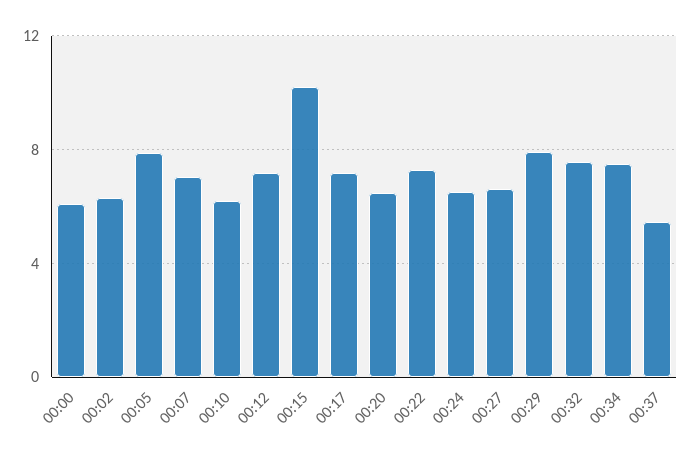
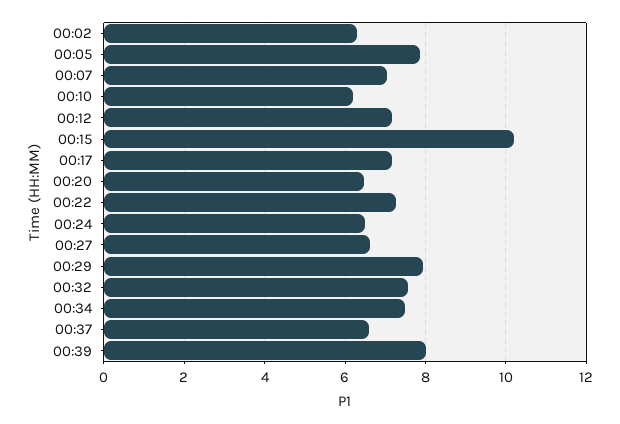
00:00: 6 -> none
00:37: 5.5 -> 6.6
00:39: none -> 8

